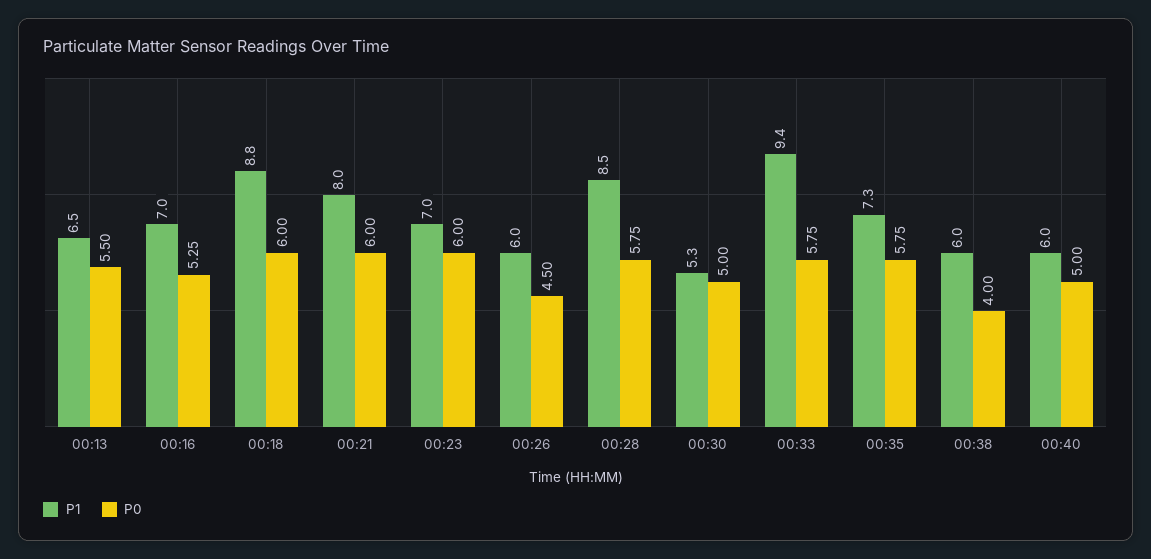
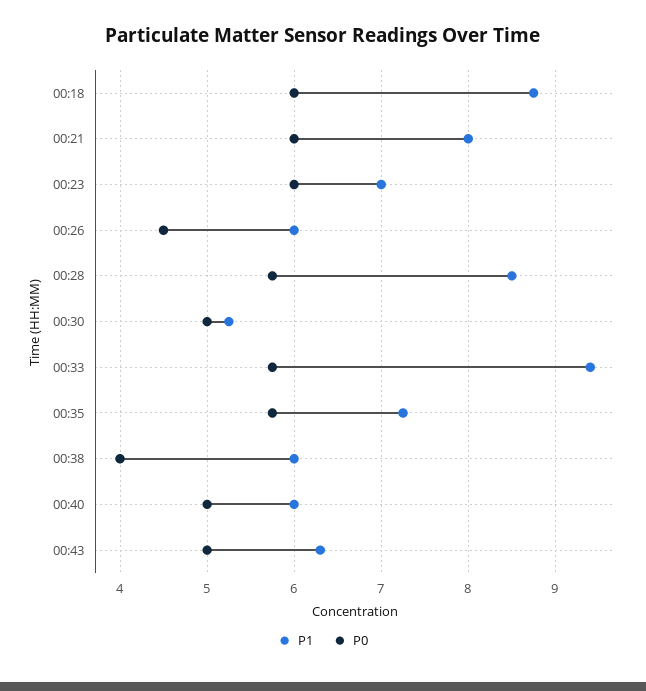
P1, 00:13: 6.5 -> none
P0, 00:13: 5.5 -> none
P1, 00:16: 7 -> none
P0, 00:16: 5.25 -> none
P1, 00:43: none -> 6.3
P0, 00:43: none -> 5

